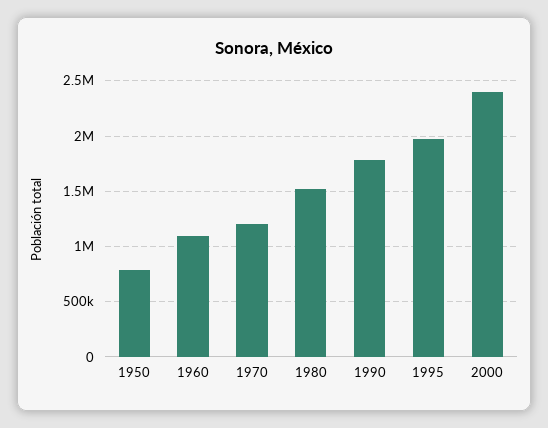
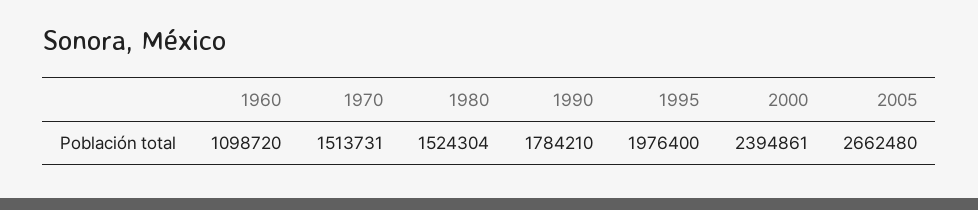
1950: 800000 -> none
1970: 1200000 -> 1513731
2005: none -> 2662480

